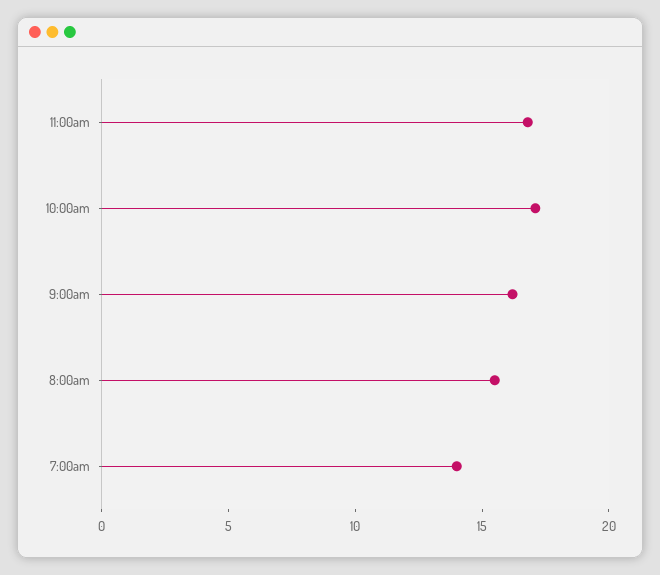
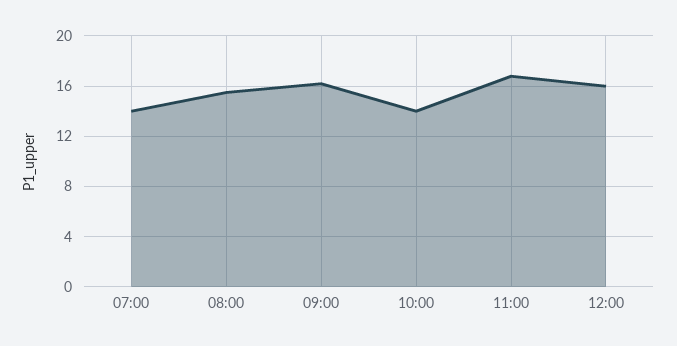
10:00am: 17 -> 14
12:00: none -> 16

